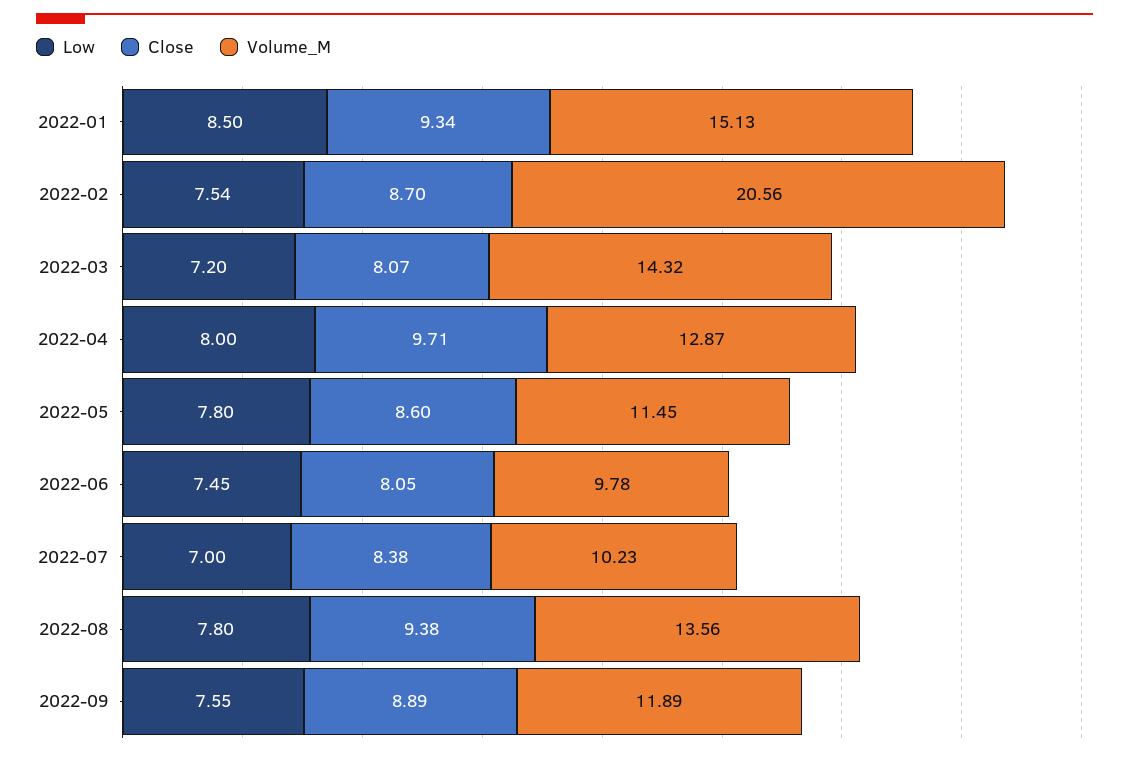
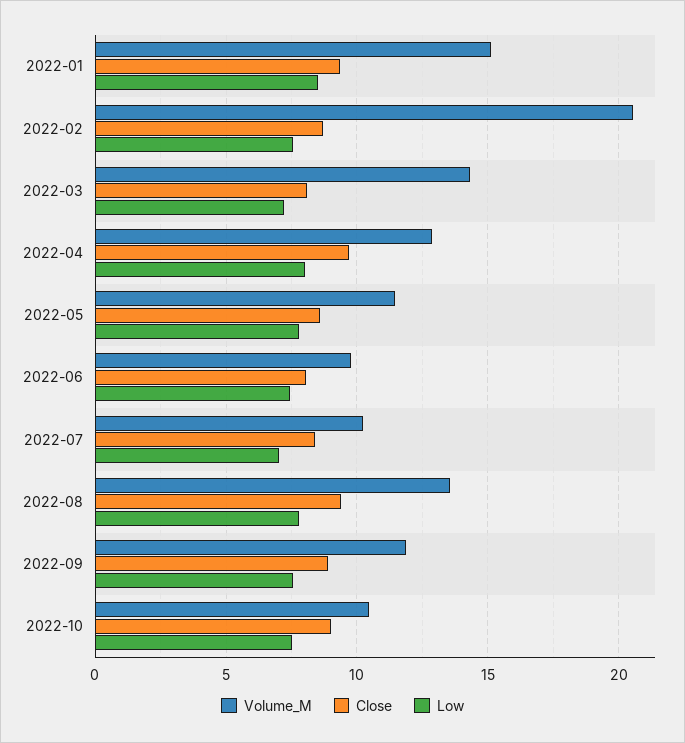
Volume_M, 2022-10: none -> 10.5
Close, 2022-10: none -> 9
Low, 2022-10: none -> 7.5

